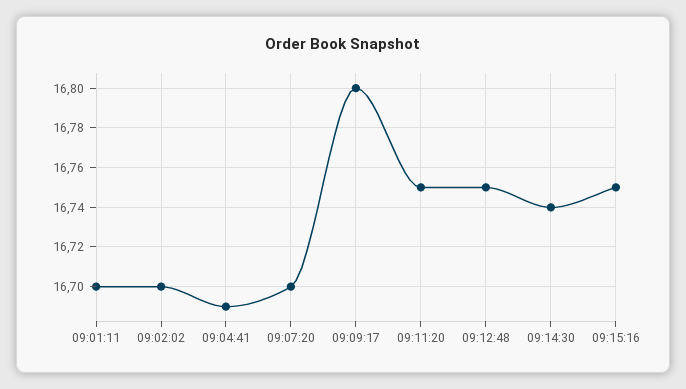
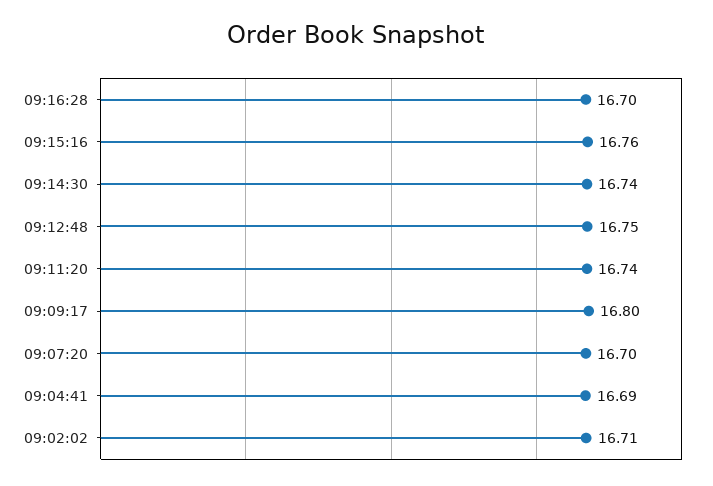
09:01:11: 16.7 -> none
09:02:02: 16.7 -> 16.71
09:11:20: 16.75 -> 16.74
09:15:16: 16.75 -> 16.76
09:16:28: none -> 16.7

